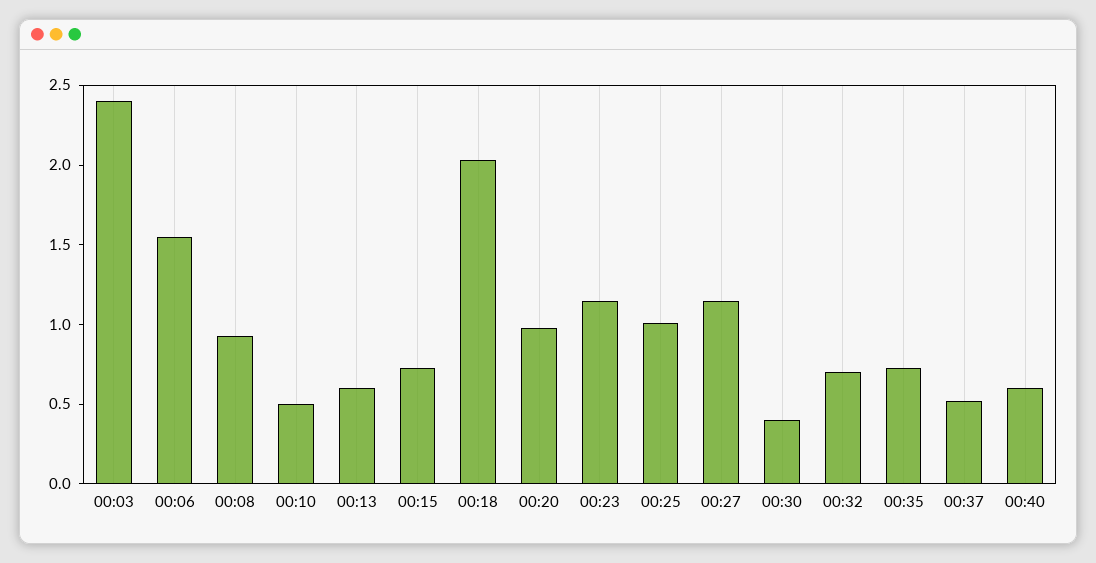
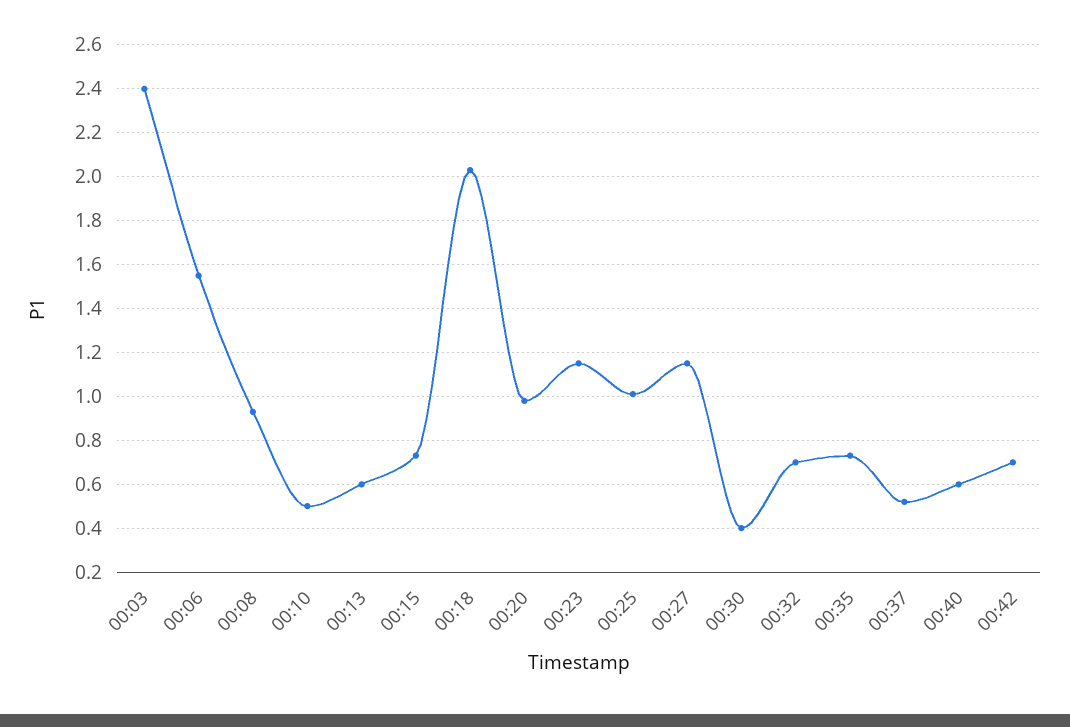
00:42: none -> 0.7

